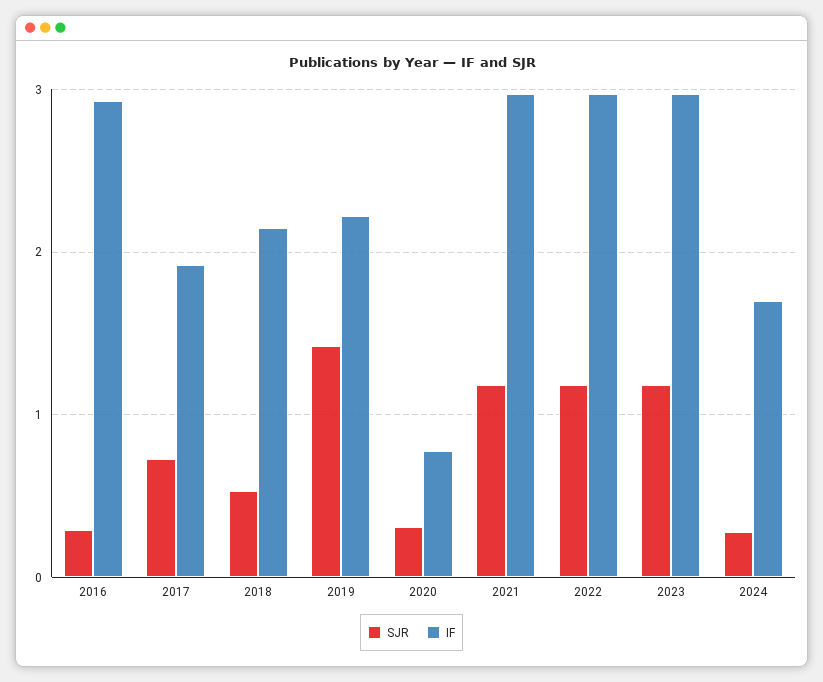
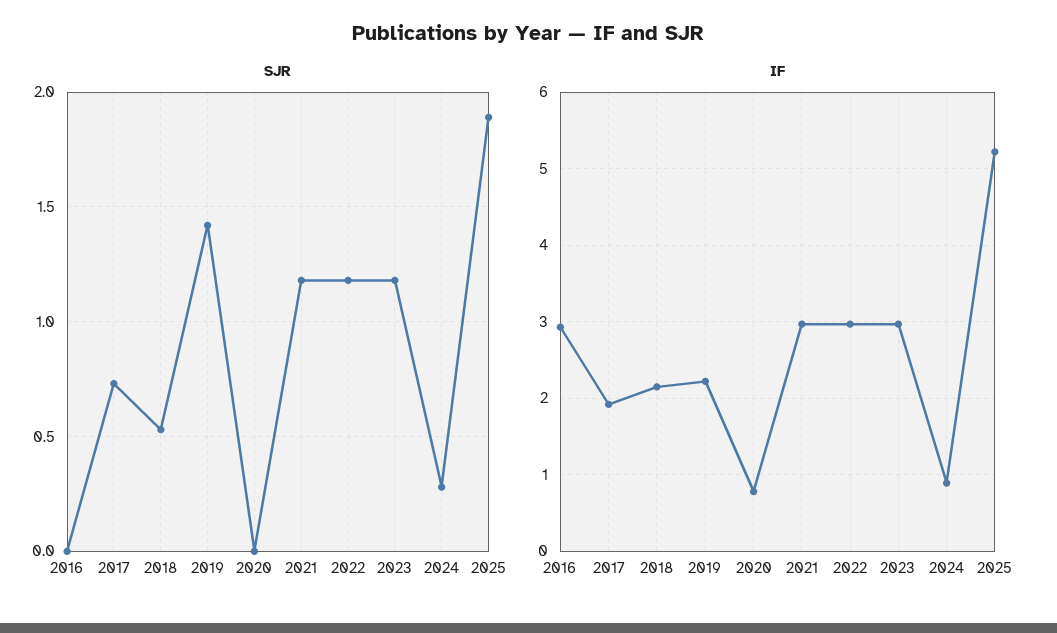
SJR, 2016: 0.3 -> 0
SJR, 2020: 0.3 -> 0
IF, 2024: 1.7 -> 0.9
SJR, 2025: none -> 1.9
IF, 2025: none -> 5.2

